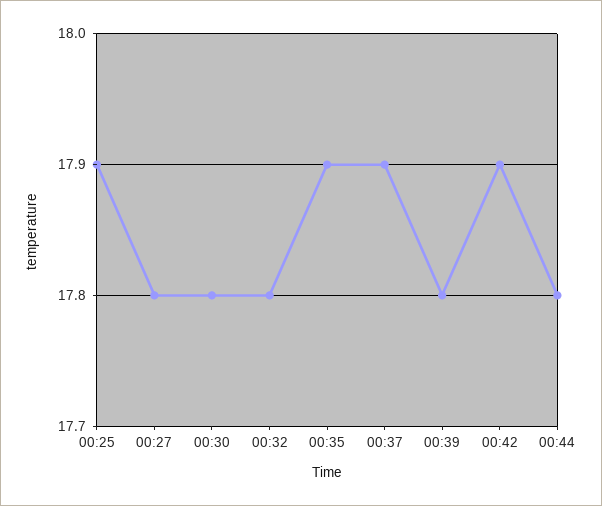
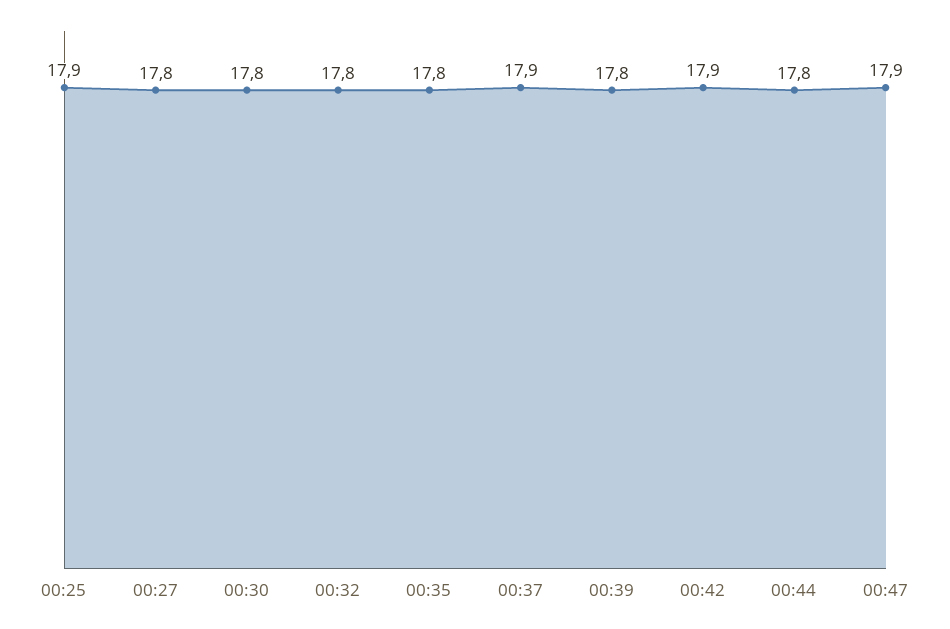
00:35: 17.9 -> 17.8
00:47: none -> 17.9

